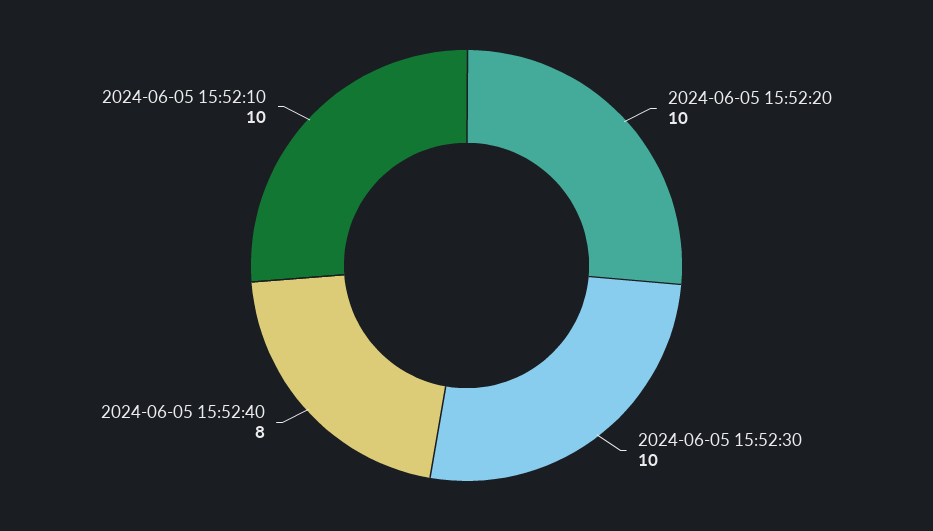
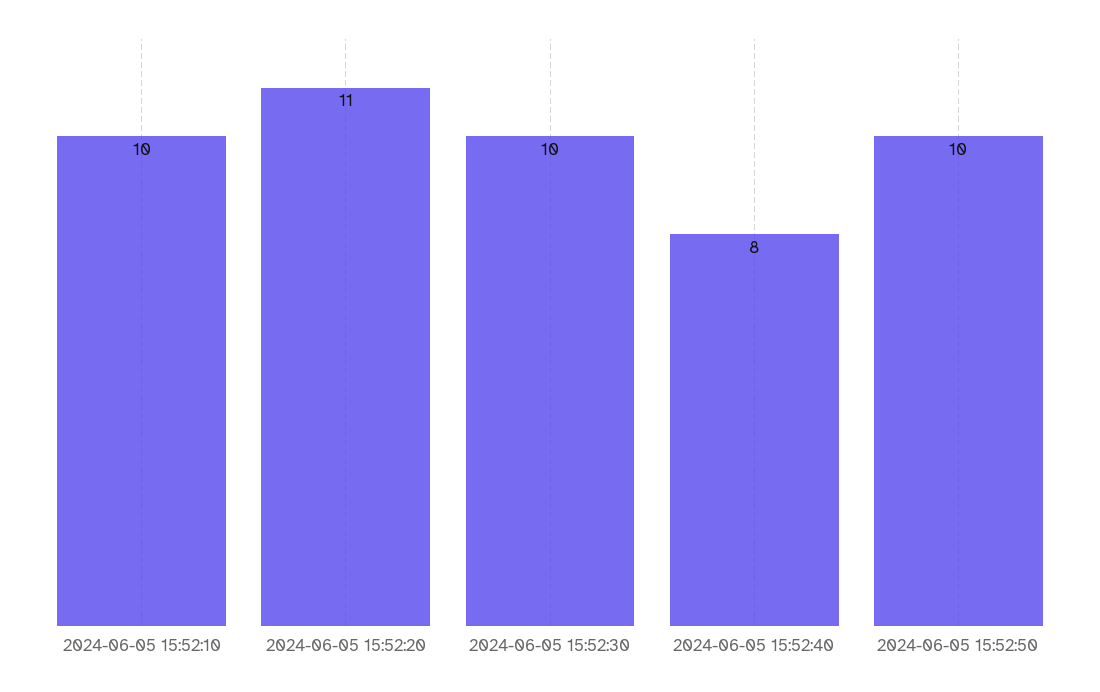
2024-06-05 15:52:20: 10 -> 11
2024-06-05 15:52:50: none -> 10

